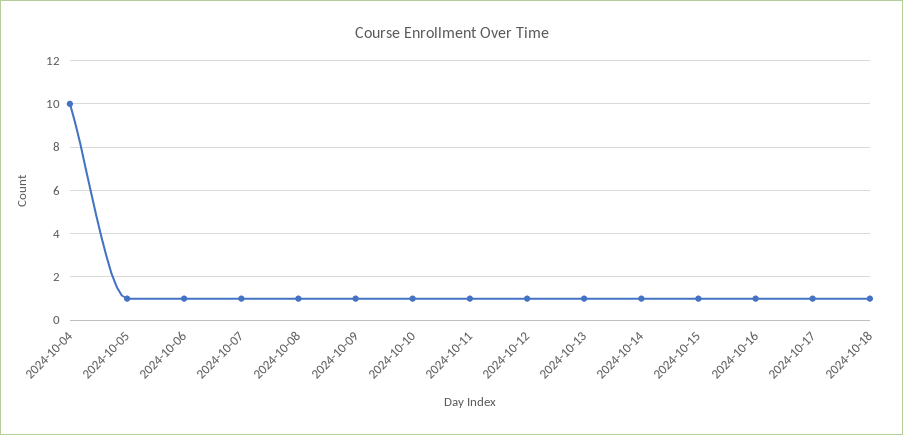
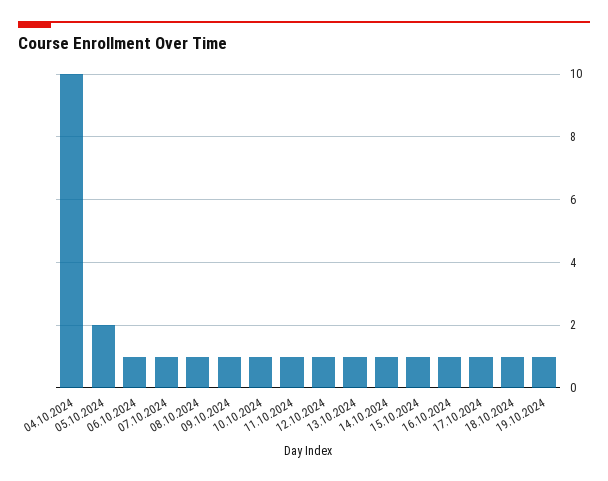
2024-10-05: 1 -> 2
19.10.2024: none -> 1

